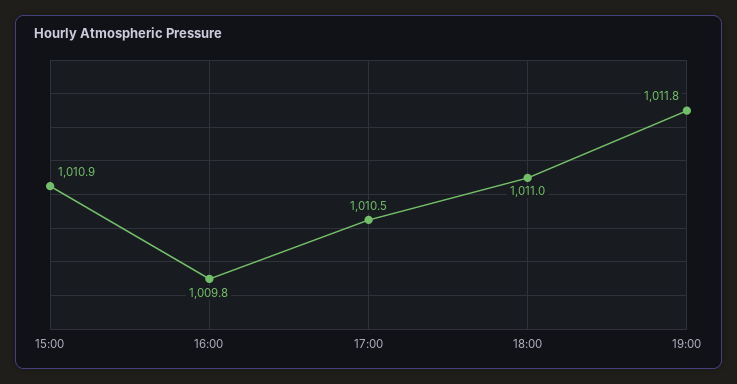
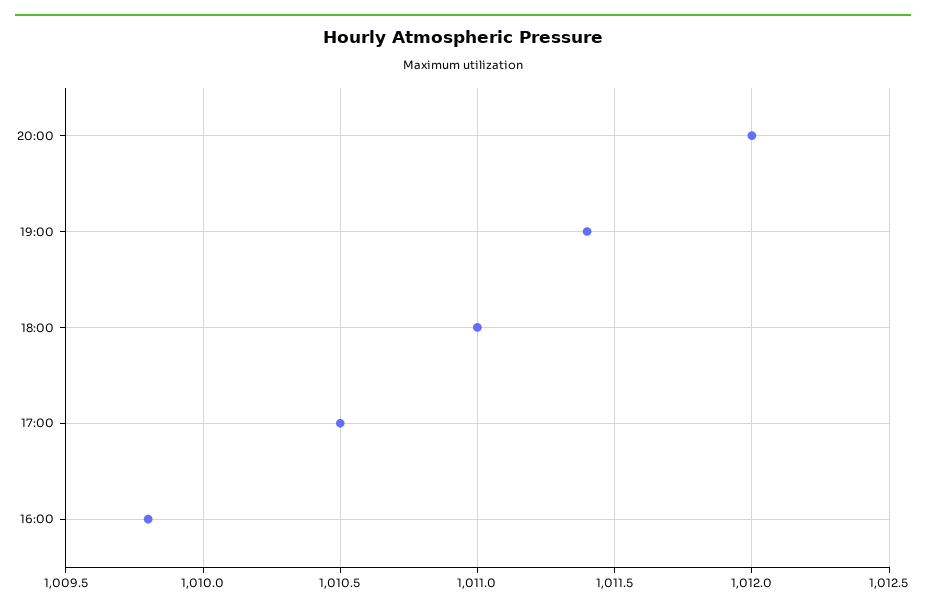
15:00: 1010.9 -> none
19:00: 1011.8 -> 1011.4
20:00: none -> 1012

